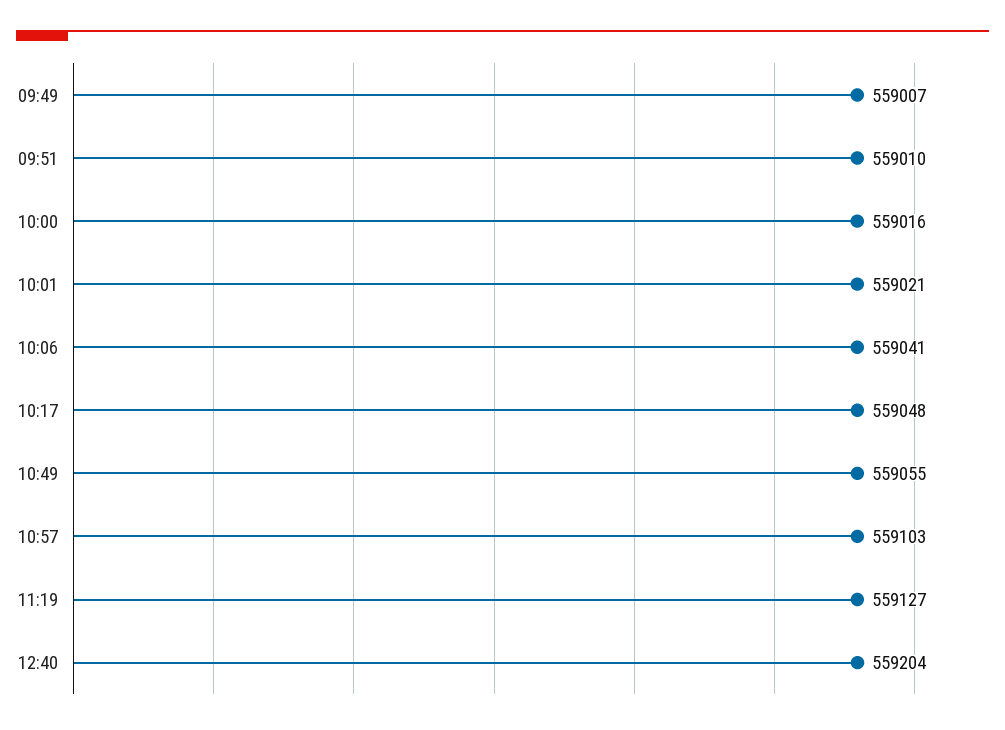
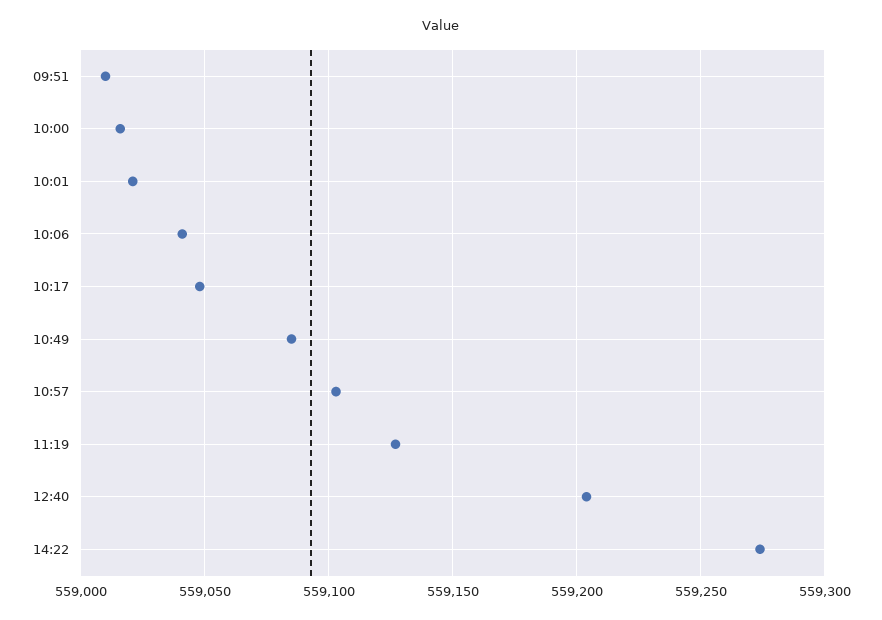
09:49: 559007 -> none
10:49: 559055 -> 559085
14:22: none -> 559275

